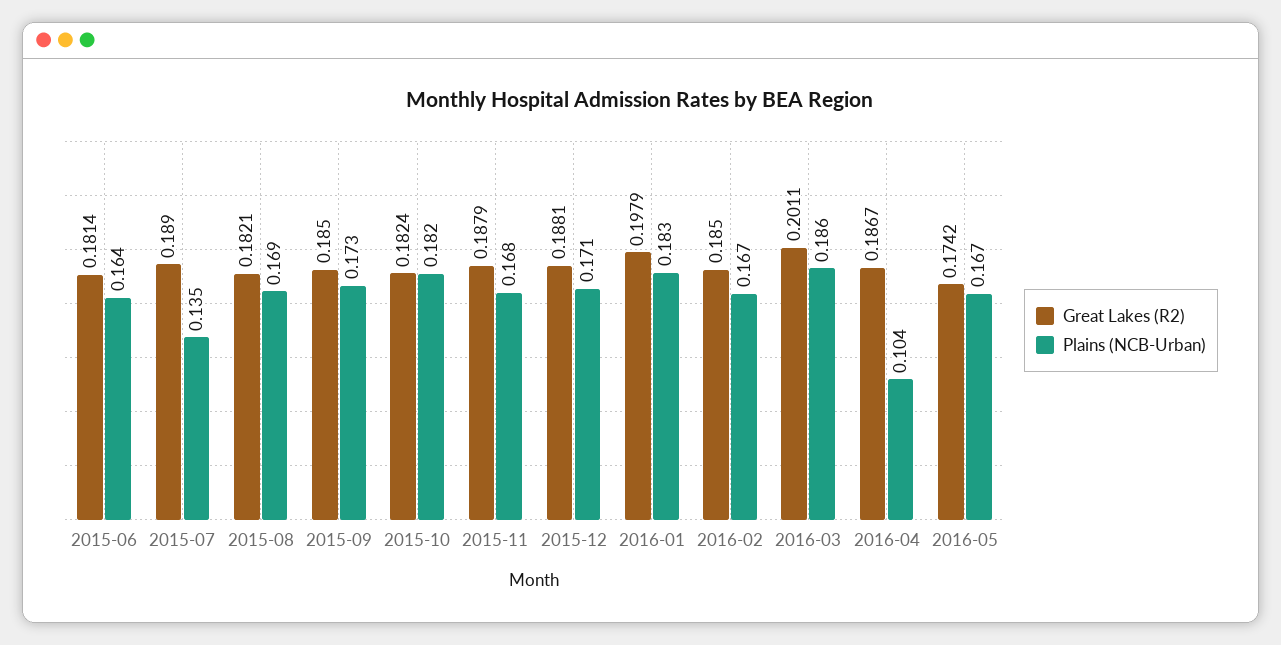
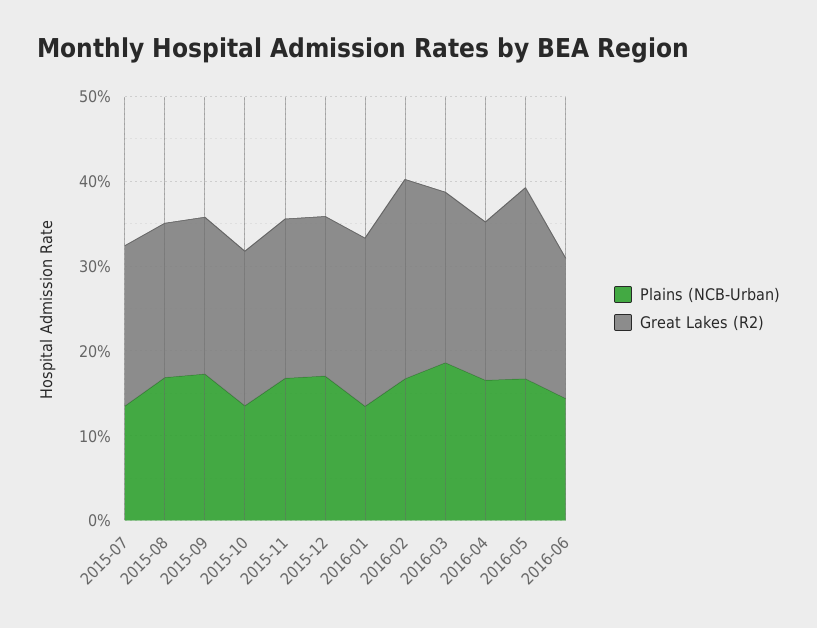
Great Lakes (R2), 2015-06: 0.1814 -> none
Plains (NCB-Urban), 2015-06: 0.164 -> none
Plains (NCB-Urban), 2015-10: 0.182 -> 0.14
Plains (NCB-Urban), 2016-01: 0.183 -> 0.14
Great Lakes (R2), 2016-02: 0.185 -> 0.24
Plains (NCB-Urban), 2016-04: 0.104 -> 0.16
Great Lakes (R2), 2016-05: 0.1742 -> 0.22
Plains (NCB-Urban), 2016-06: none -> 0.14
Great Lakes (R2), 2016-06: none -> 0.16

